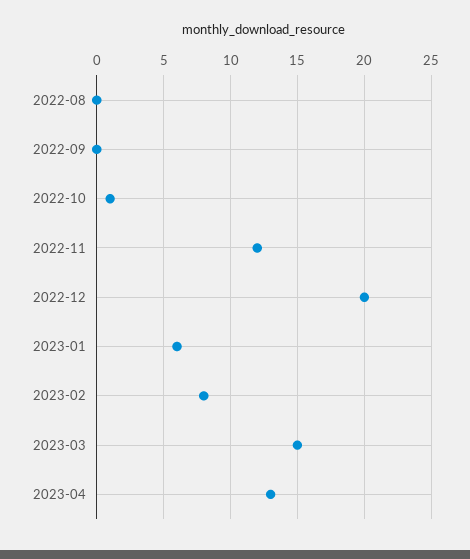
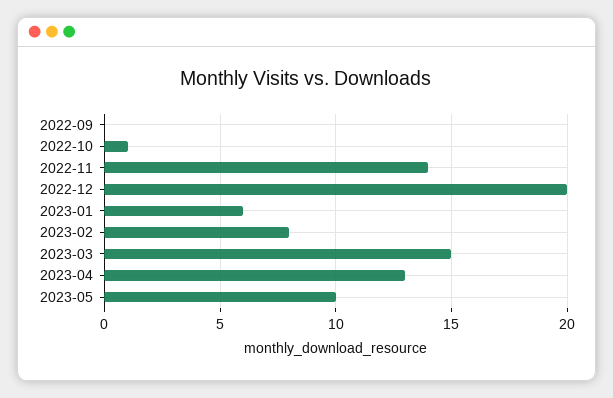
2022-08: 0 -> none
2022-11: 12 -> 14
2023-05: none -> 10

